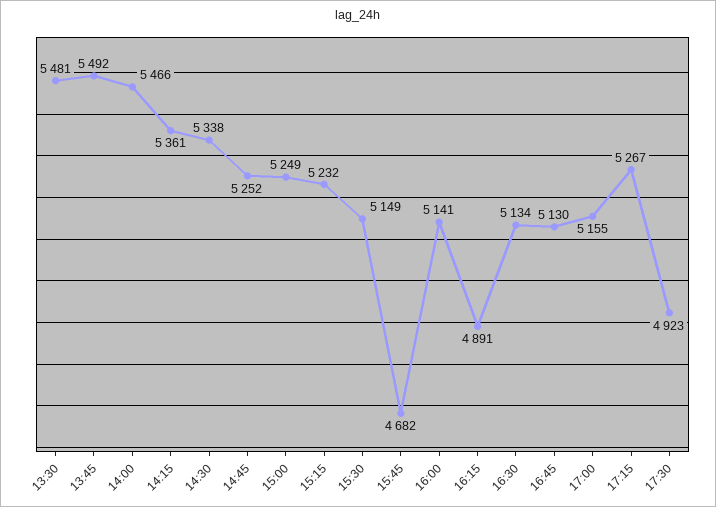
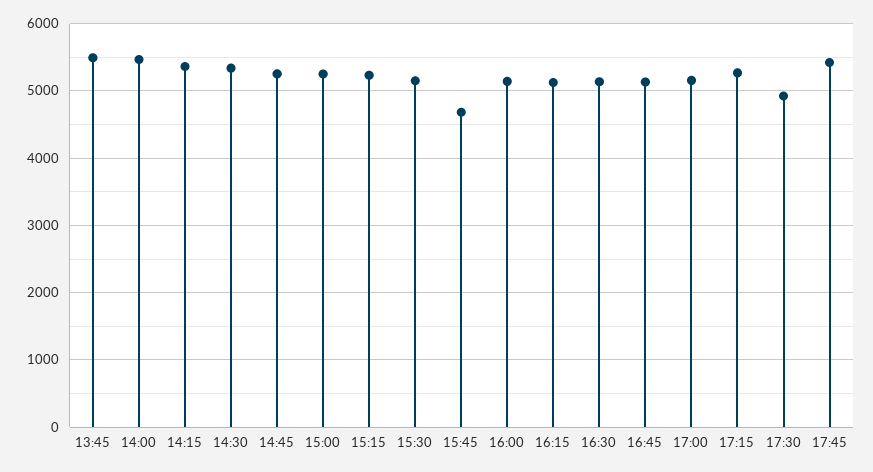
13:30: 5481 -> none
16:15: 4891 -> 5100
17:45: none -> 5400

